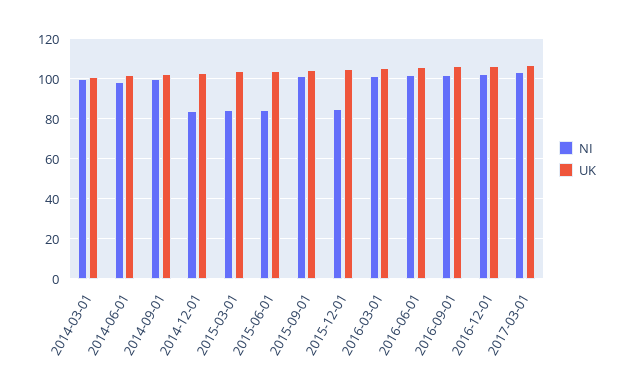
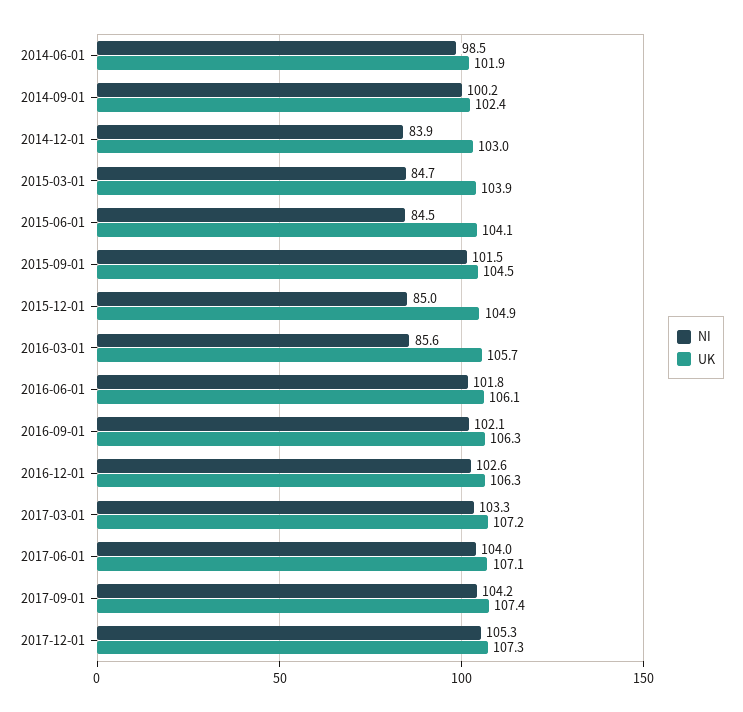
NI, 2014-03-01: 100 -> none
UK, 2014-03-01: 100 -> none
NI, 2016-03-01: 100 -> 85.6
NI, 2017-06-01: none -> 104
UK, 2017-06-01: none -> 107.1
NI, 2017-09-01: none -> 104.2
UK, 2017-09-01: none -> 107.4
NI, 2017-12-01: none -> 105.3
UK, 2017-12-01: none -> 107.3

